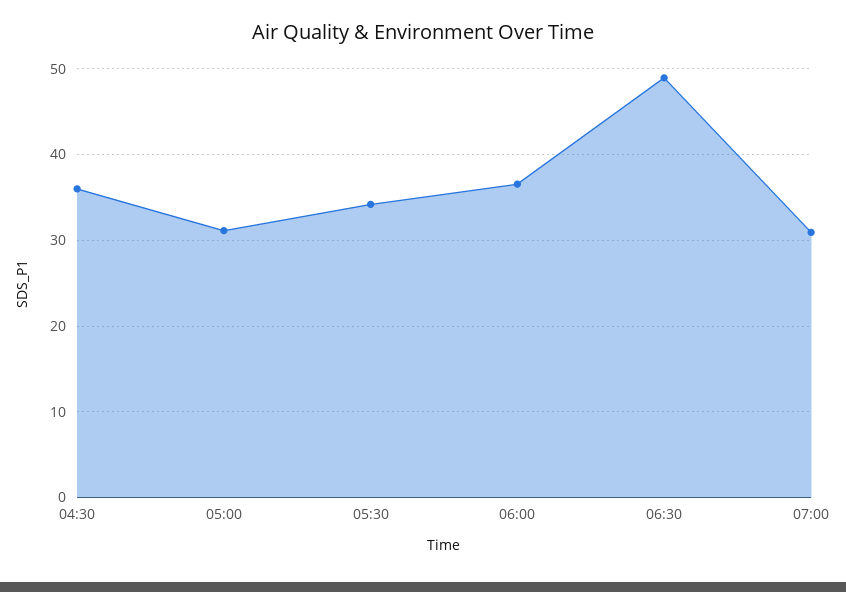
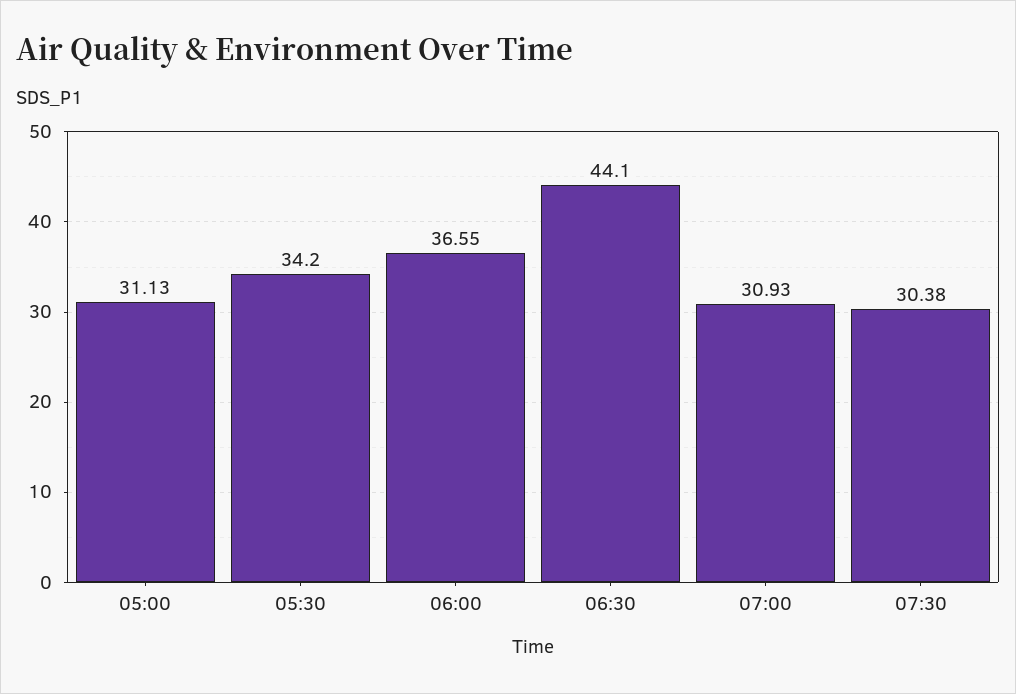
04:30: 36 -> none
06:30: 49 -> 44.1
07:30: none -> 30.38

